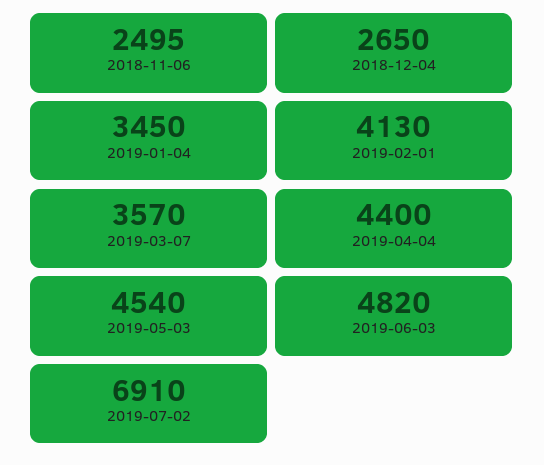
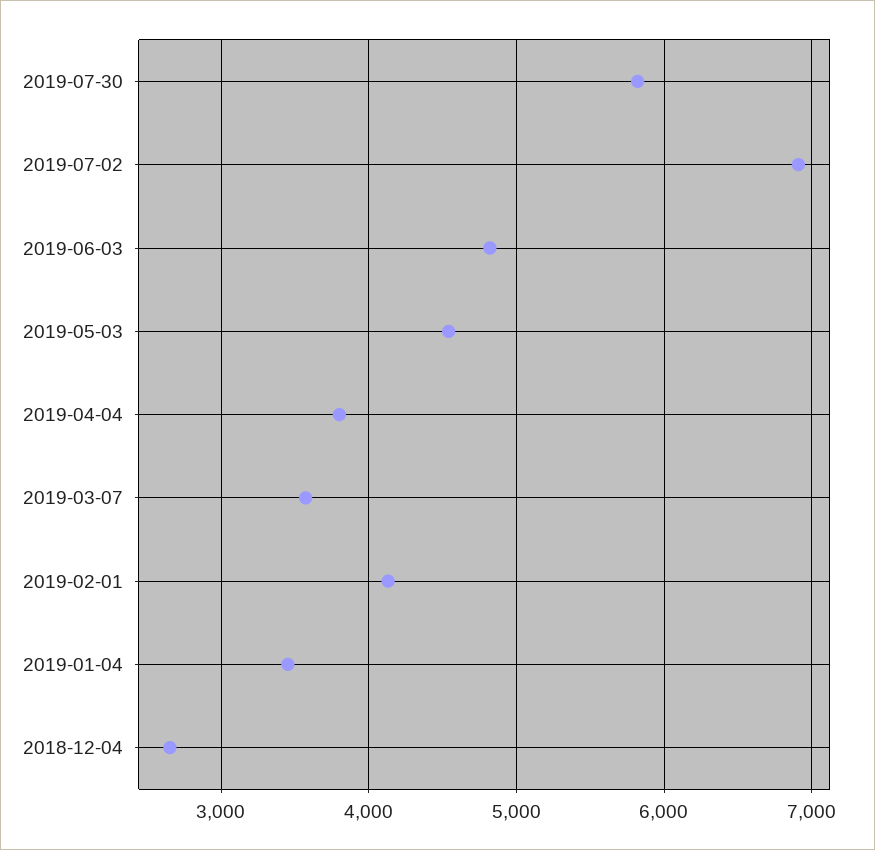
2018-11-06: 2495 -> none
2019-04-04: 4400 -> 3800
2019-07-30: none -> 5800

